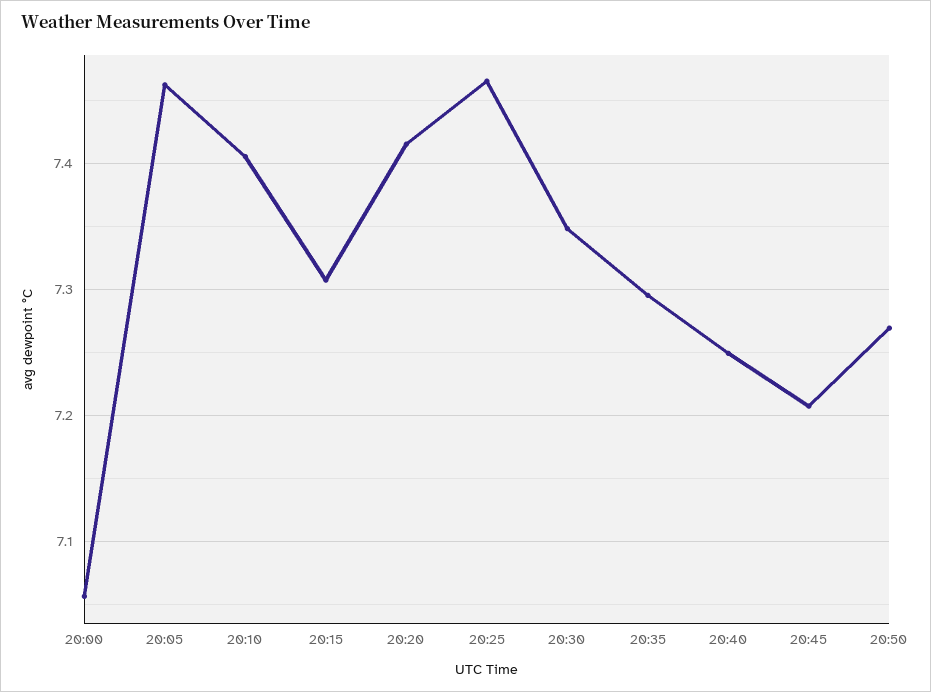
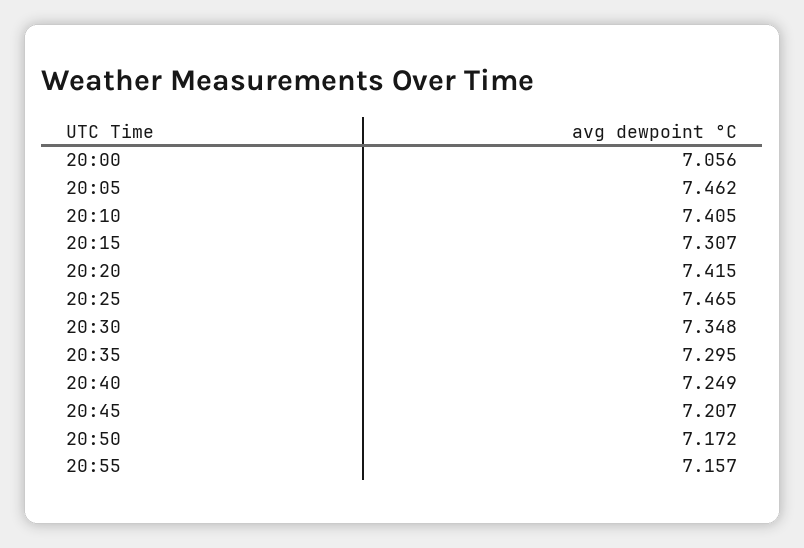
20:50: 7.27 -> 7.172
20:55: none -> 7.157

